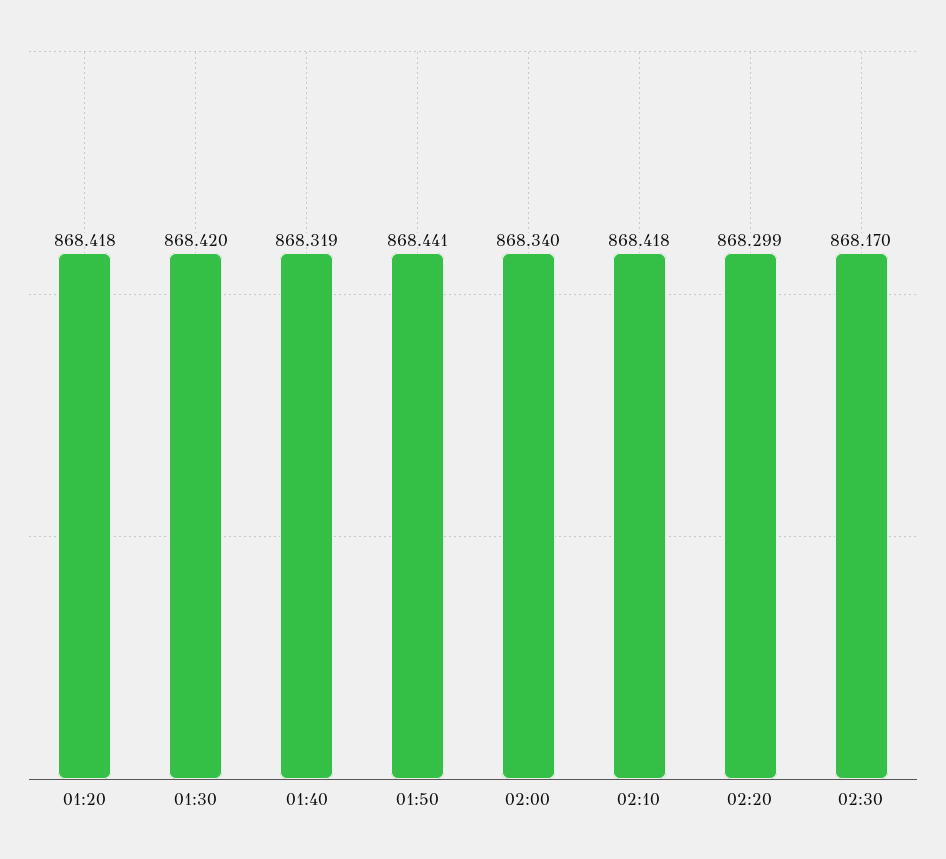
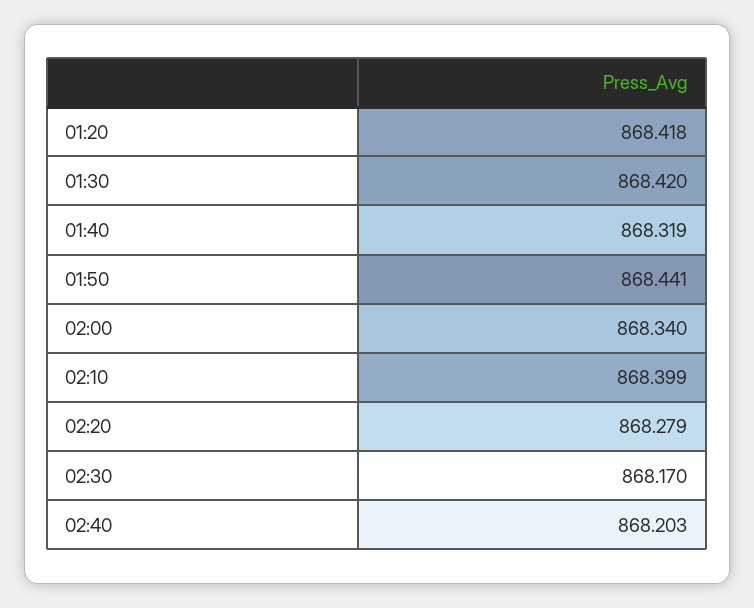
02:10: 868.418 -> 868.399
02:20: 868.299 -> 868.279
02:40: none -> 868.203

